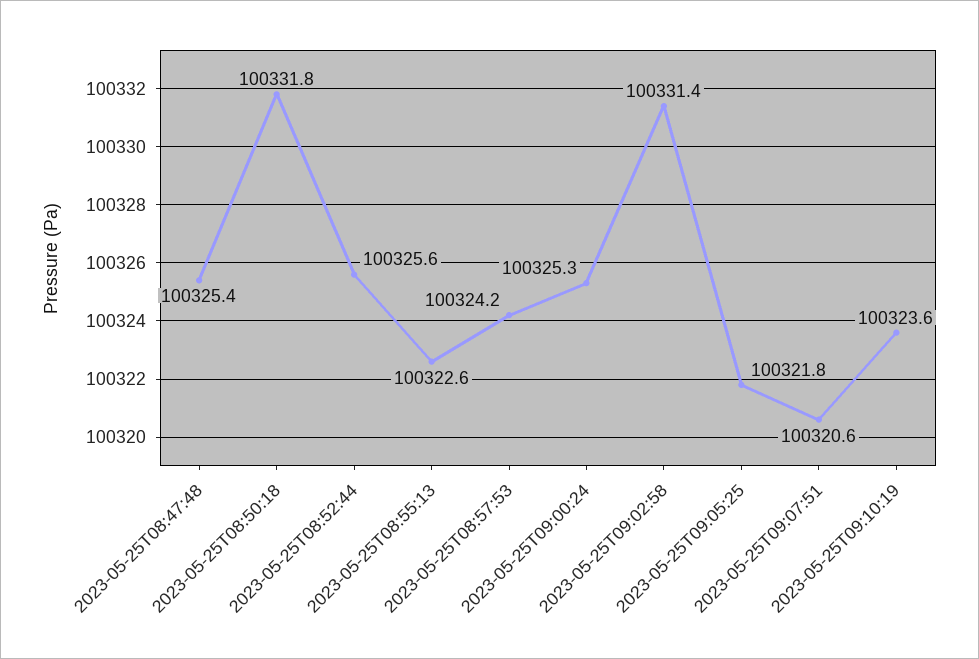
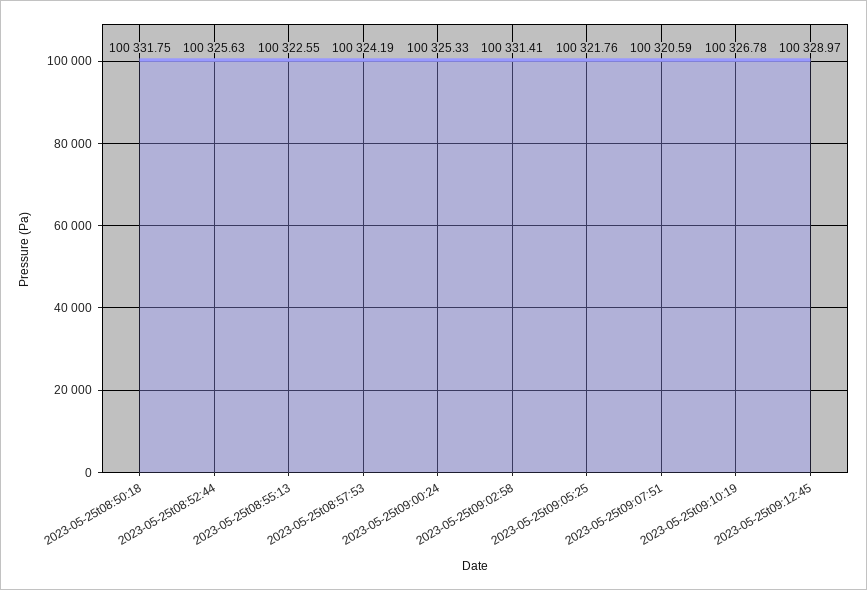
2023-05-25T08:47:48: 100325.4 -> none
2023-05-25T09:10:19: 100323.6 -> 100326.78
2023-05-25t09:12:45: none -> 100328.97

